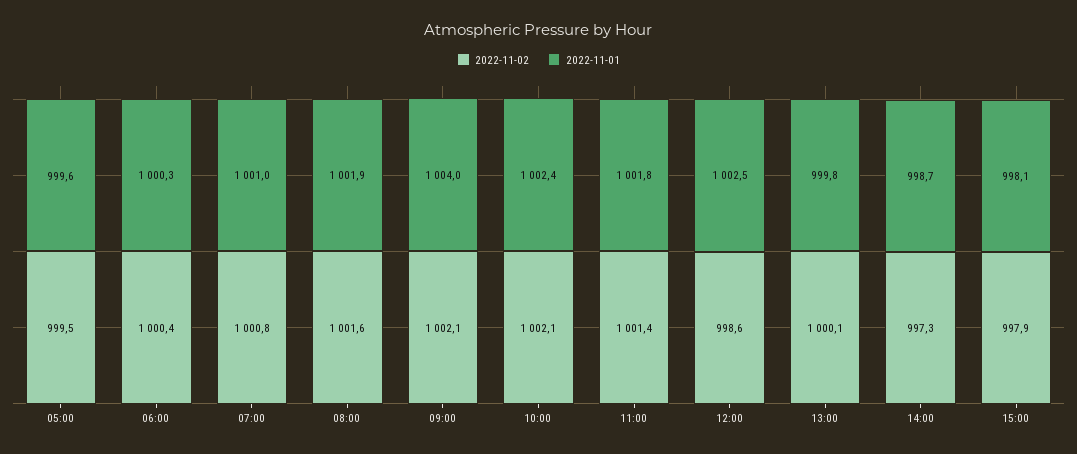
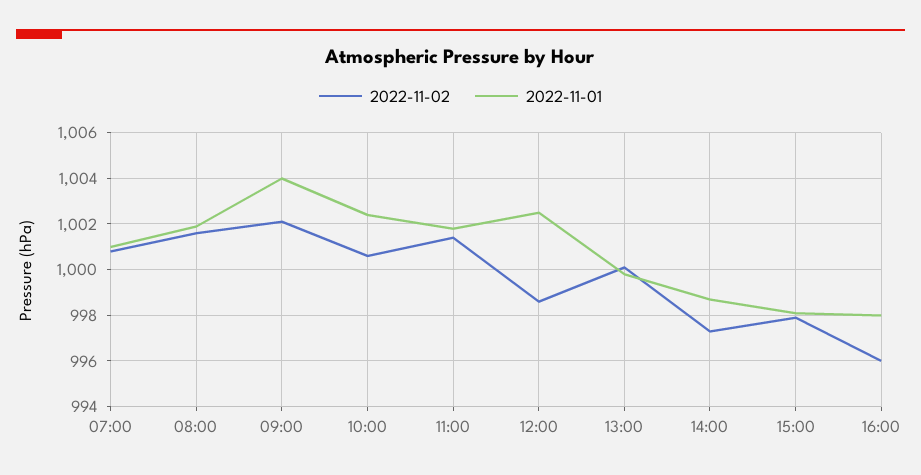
2022-11-02, 05:00: 999.5 -> none
2022-11-01, 05:00: 999.6 -> none
2022-11-02, 06:00: 1000.4 -> none
2022-11-01, 06:00: 1000.3 -> none
2022-11-02, 10:00: 1002.1 -> 1000.5
2022-11-02, 16:00: none -> 996
2022-11-01, 16:00: none -> 998

